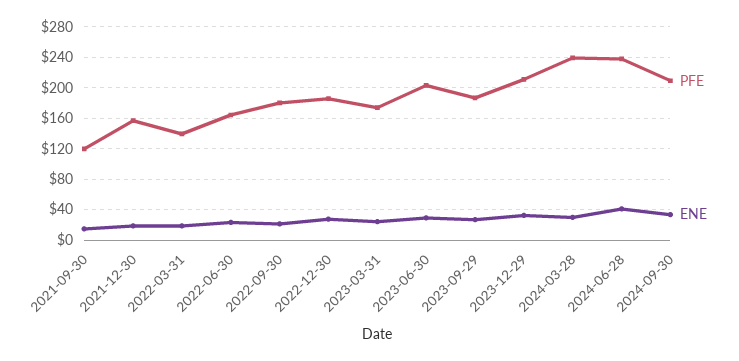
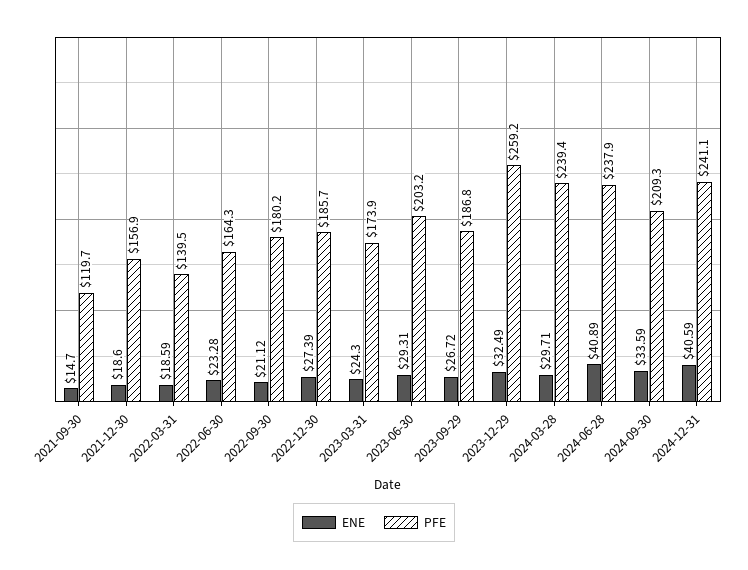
PFE, 2023-12-29: 210 -> 259.2
ENE, 2024-12-31: none -> 40.59
PFE, 2024-12-31: none -> 241.1

